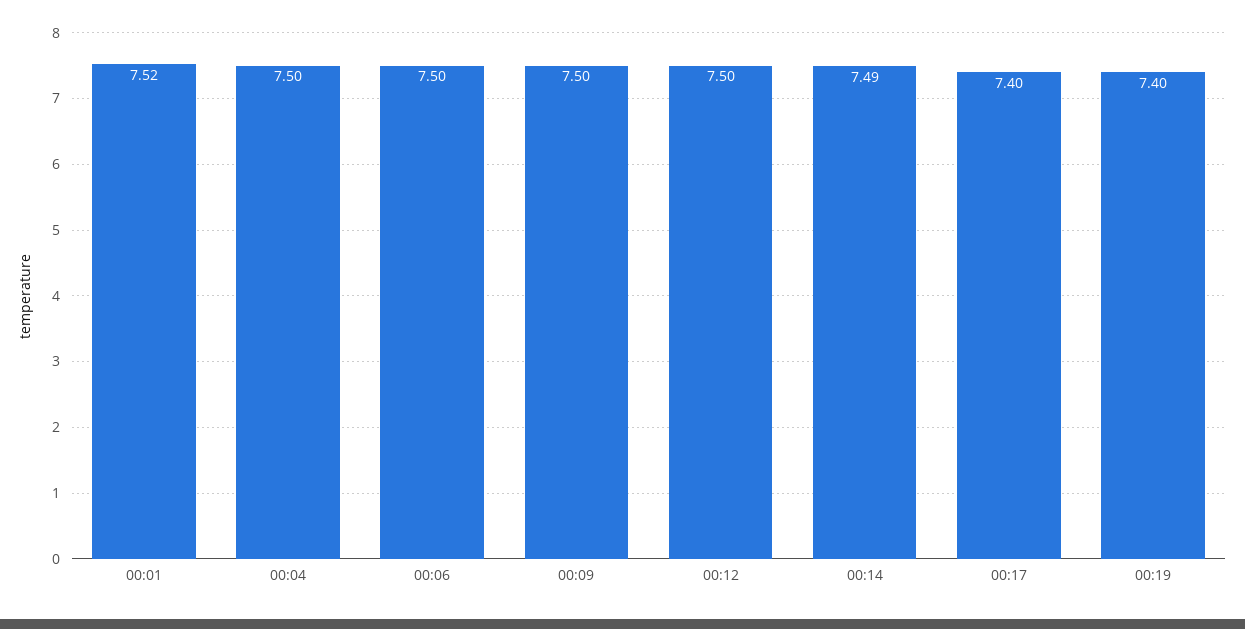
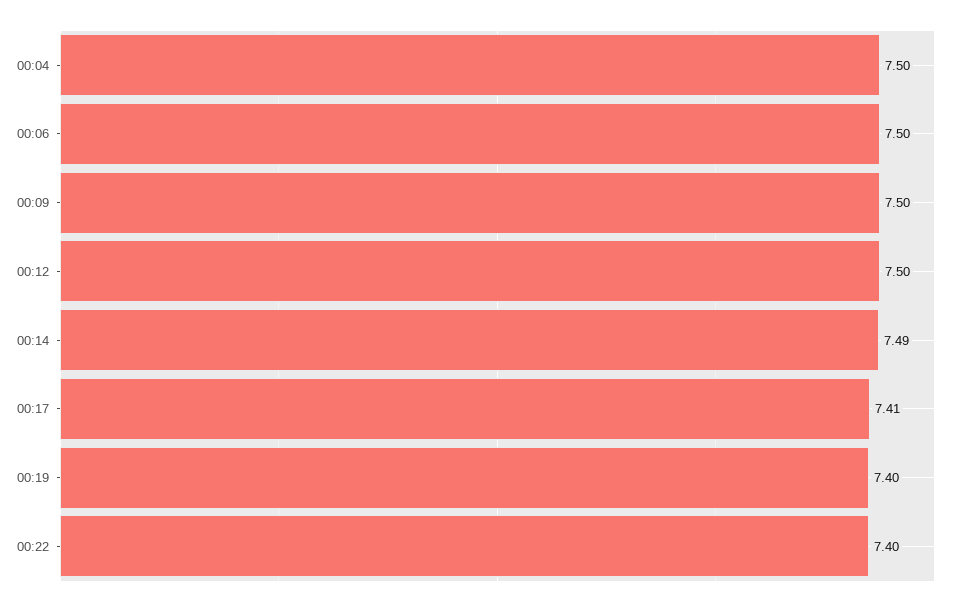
00:01: 7.52 -> none
00:17: 7.4 -> 7.41
00:22: none -> 7.4

